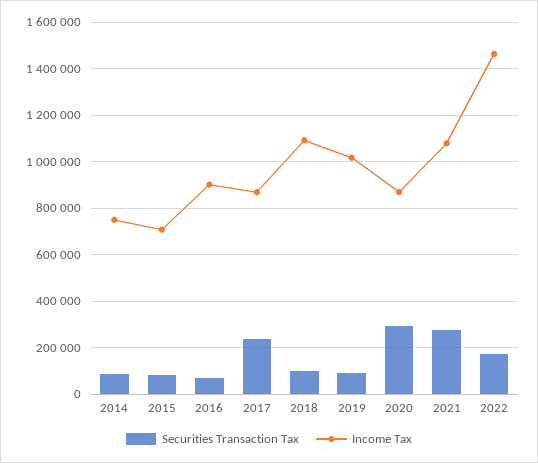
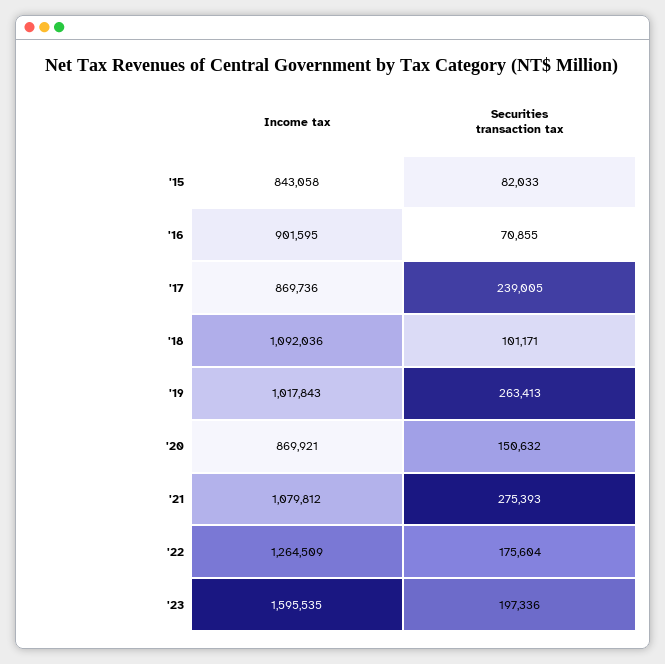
Securities Transaction Tax, 2014: 100000 -> none
Income Tax, 2014: 750000 -> none
Income Tax, 2015: 700000 -> 843058
Securities Transaction Tax, 2019: 100000 -> 263413
Securities Transaction Tax, 2020: 300000 -> 150632
Income Tax, 2022: 1450000 -> 1264509
Income Tax, '23: none -> 1595535
Securities Transaction Tax, '23: none -> 197336

